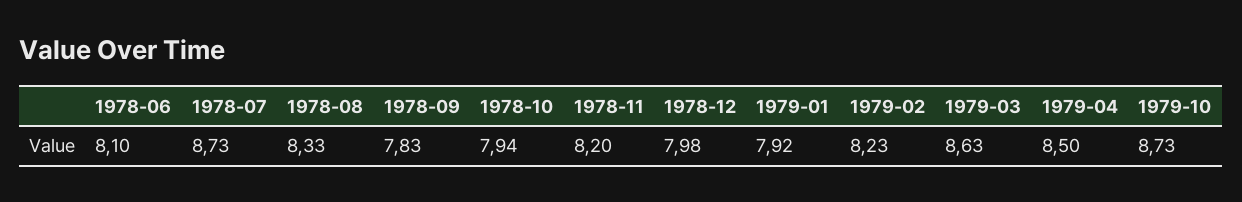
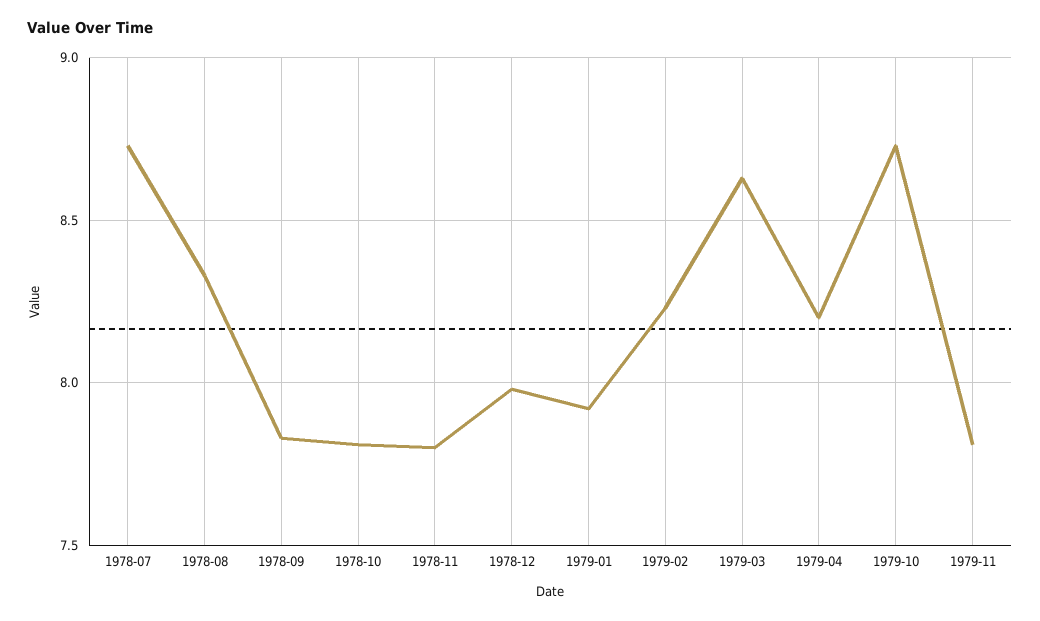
1978-06: 8.1 -> none
1978-10: 7.94 -> 7.8
1978-11: 8.2 -> 7.8
1979-04: 8.5 -> 8.2
1979-11: none -> 7.8

